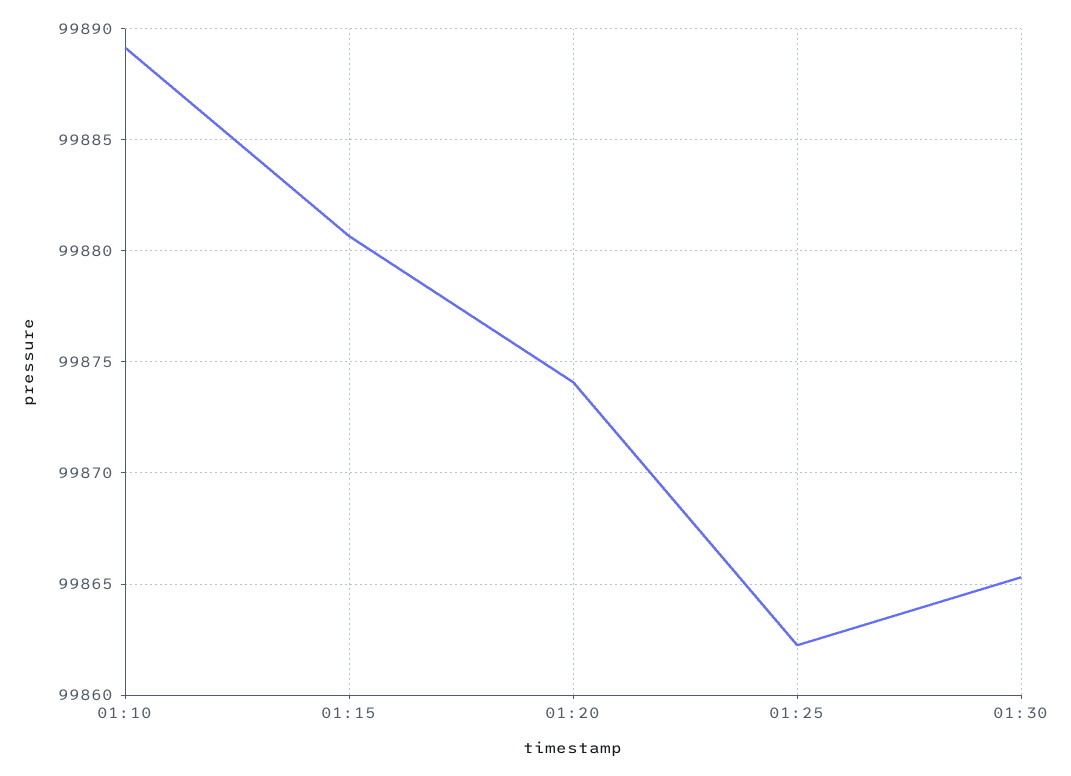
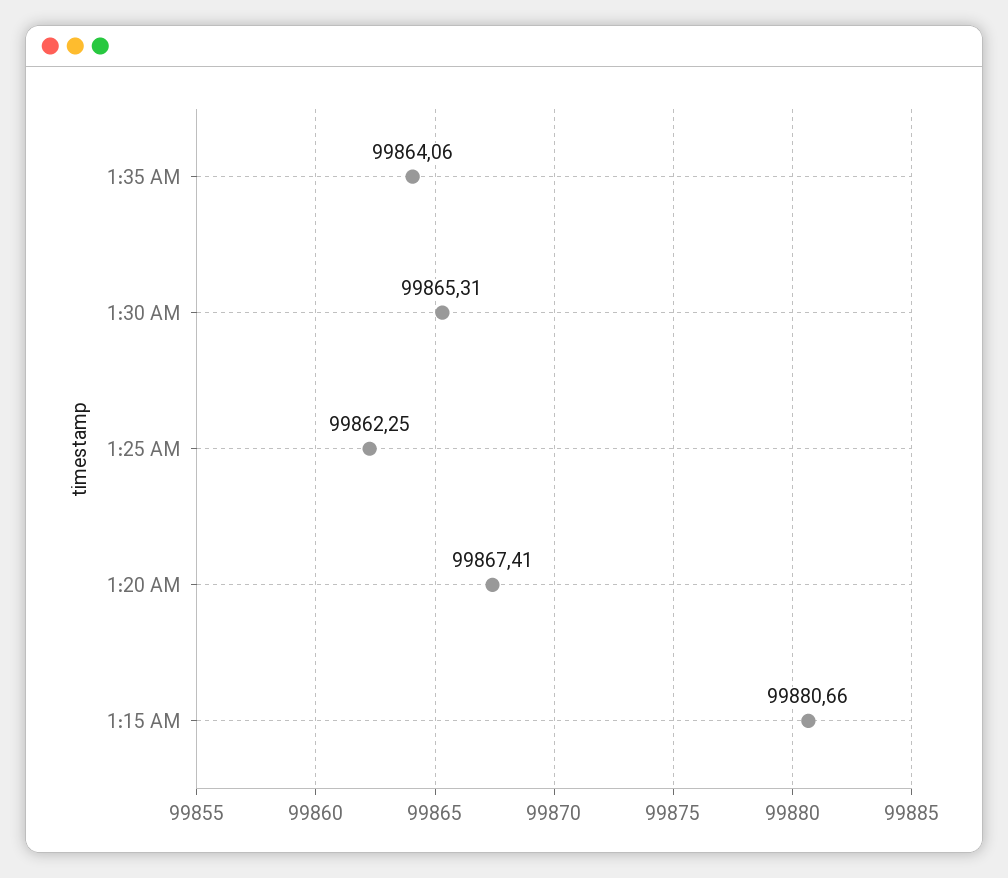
01:10: 99889 -> none
01:20: 99874 -> 99867.41
1:35 AM: none -> 99864.06

